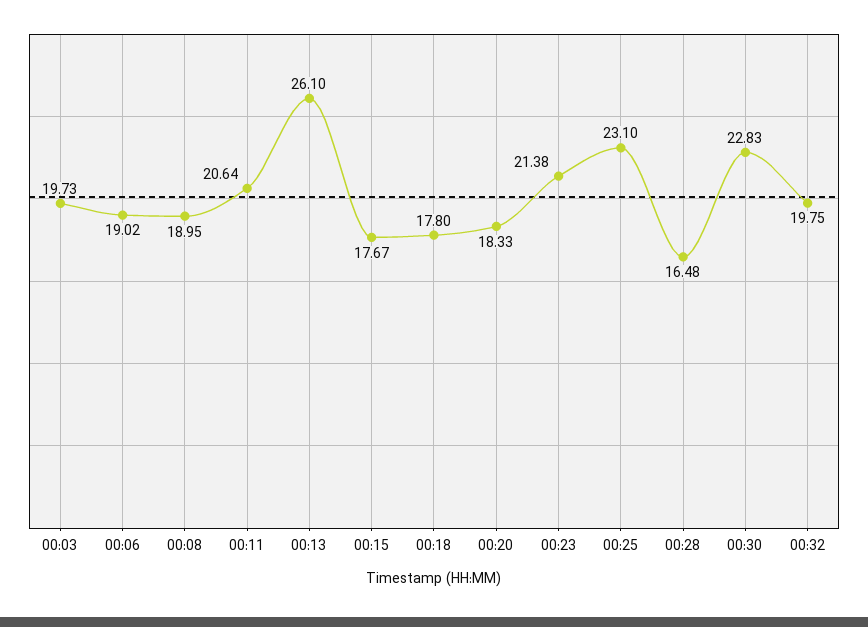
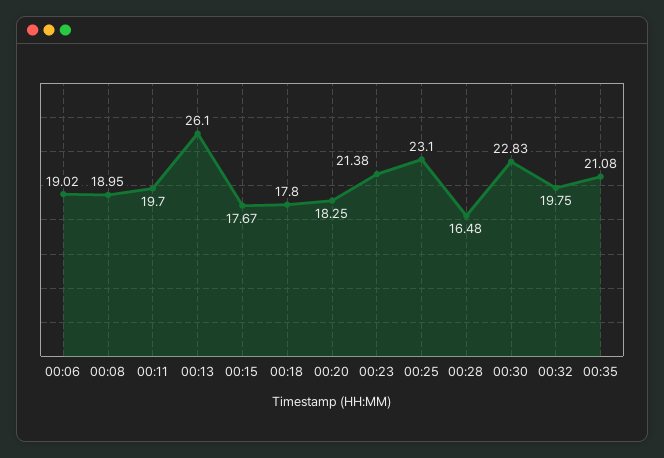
00:03: 19.73 -> none
00:11: 20.64 -> 19.7
00:20: 18.33 -> 18.25
00:35: none -> 21.08

